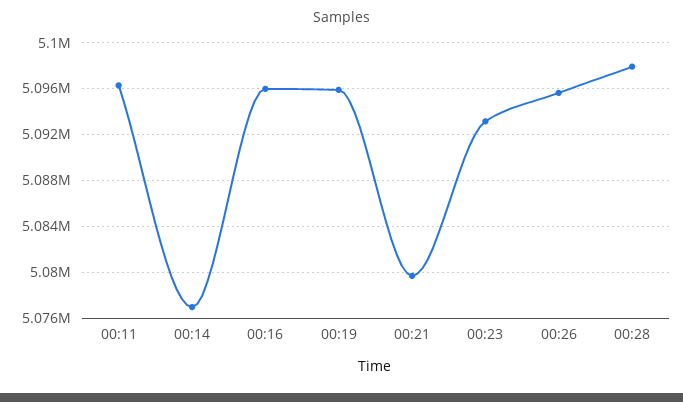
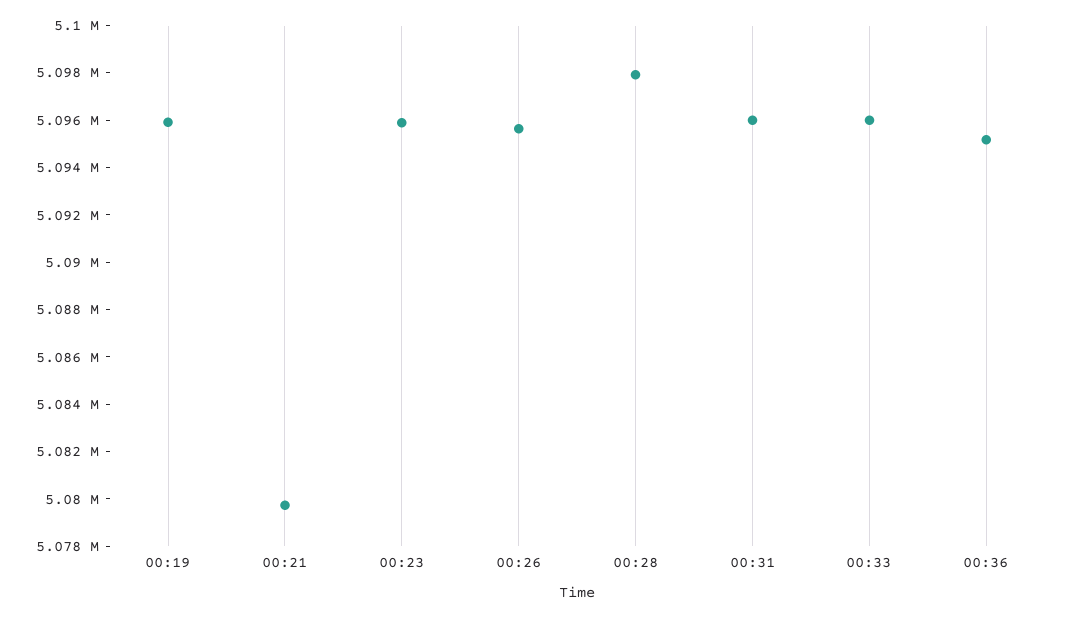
00:11: 5096000 -> none
00:14: 5077000 -> none
00:16: 5096000 -> none
00:23: 5093000 -> 5096000
00:31: none -> 5096000
00:33: none -> 5096000
00:36: none -> 5095000

